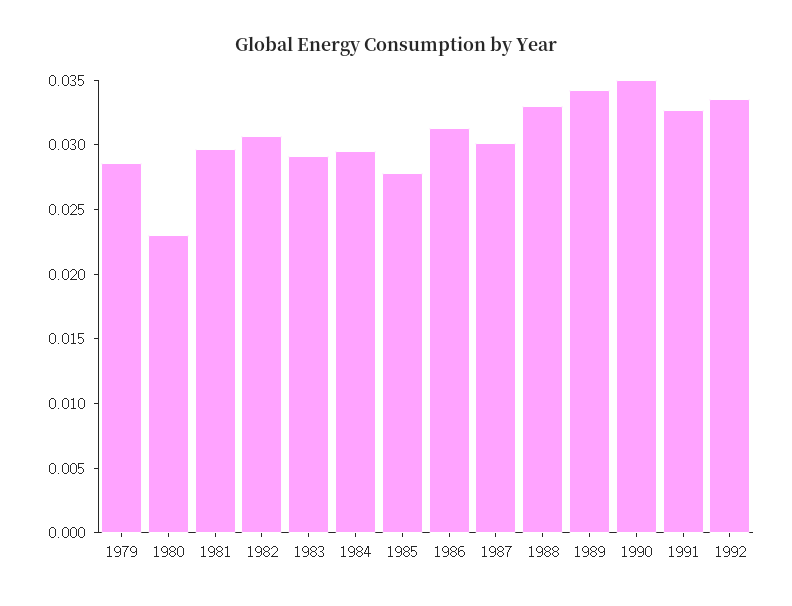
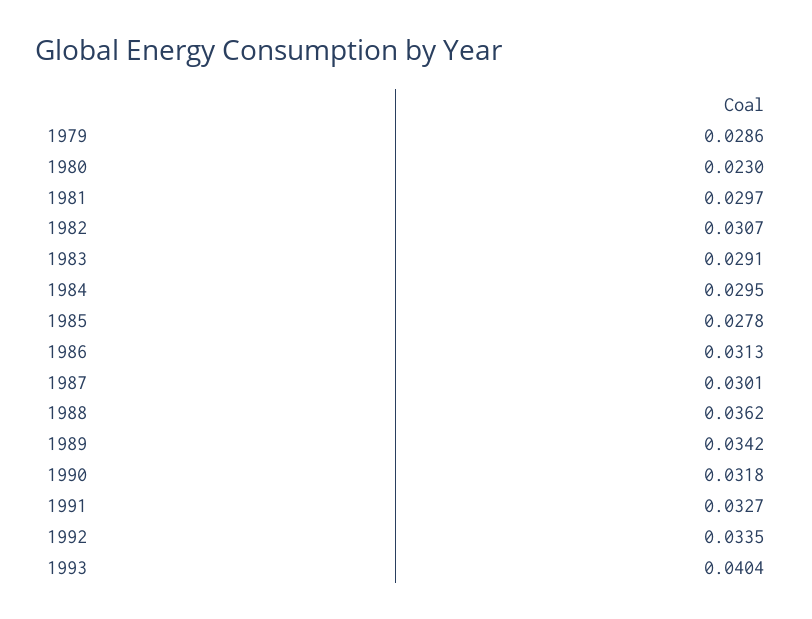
1988: 0.033 -> 0.0362
1990: 0.035 -> 0.0318
1993: none -> 0.0404

